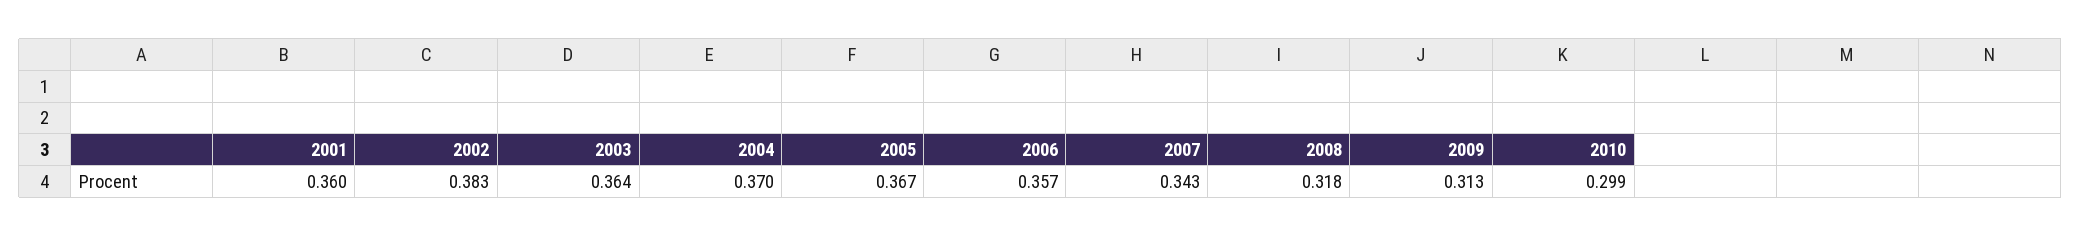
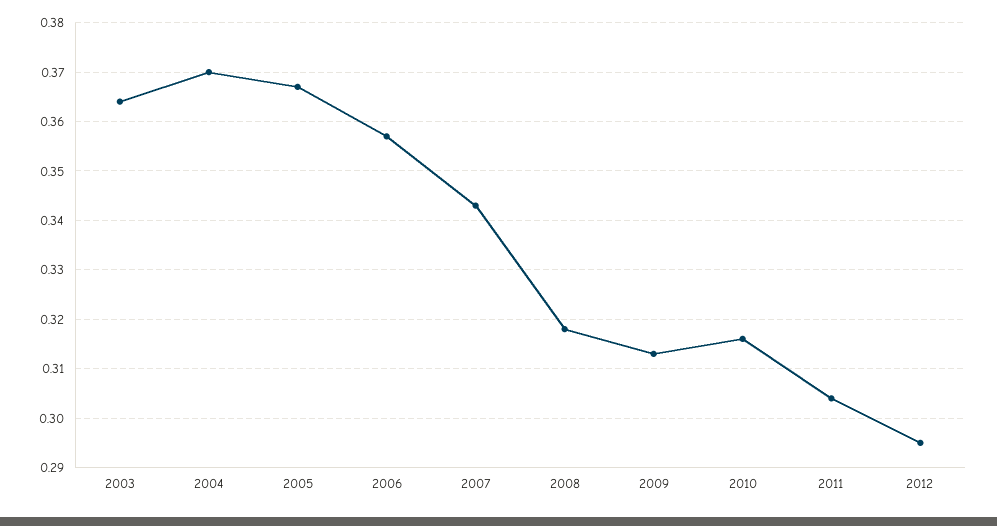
2001: 0.36 -> none
2002: 0.383 -> none
2010: 0.299 -> 0.315
2011: none -> 0.305
2012: none -> 0.295

